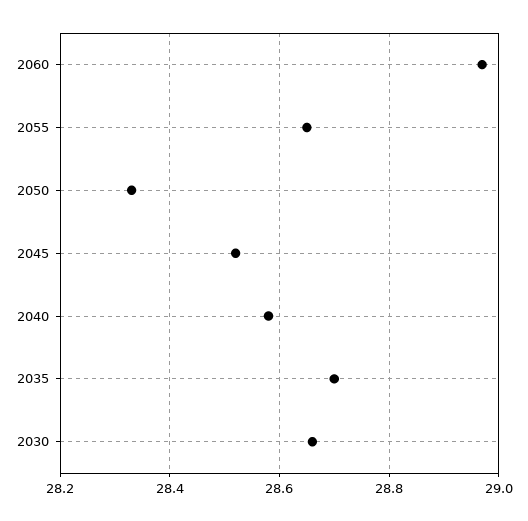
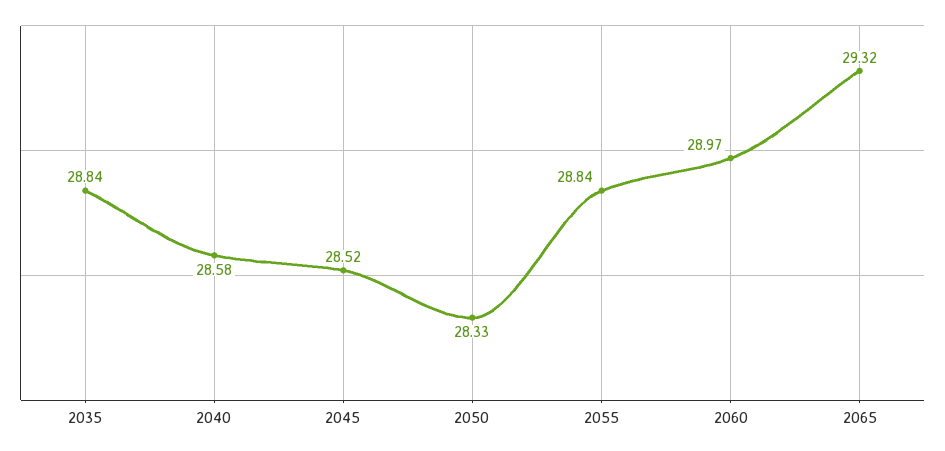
2055: 28.65 -> 28.84
2035: 28.7 -> 28.84
2030: 28.65 -> none
2065: none -> 29.32

